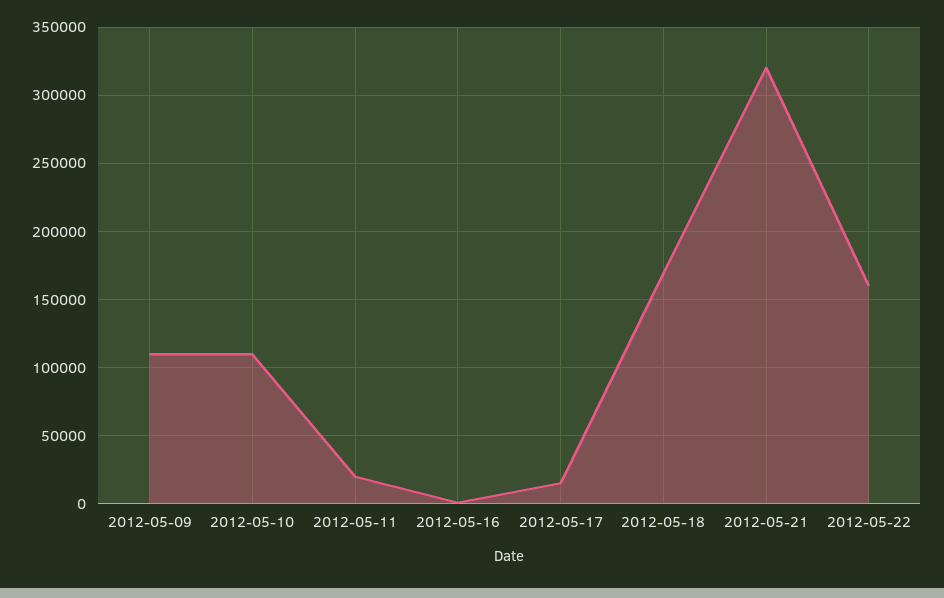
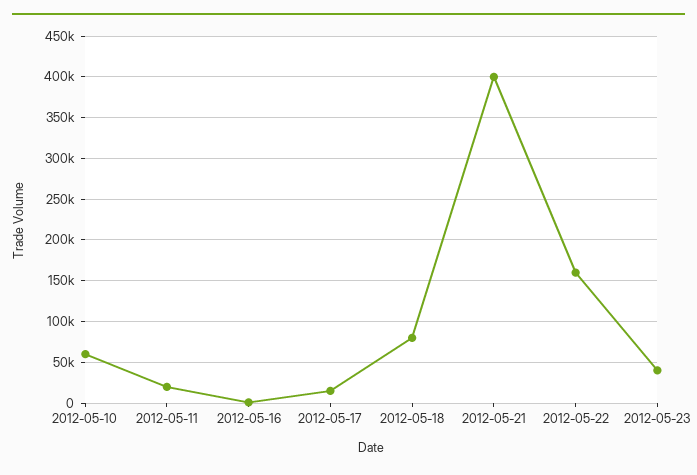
2012-05-09: 110000 -> none
2012-05-10: 110000 -> 60000
2012-05-18: 170000 -> 80000
2012-05-21: 320000 -> 400000
2012-05-23: none -> 40000

